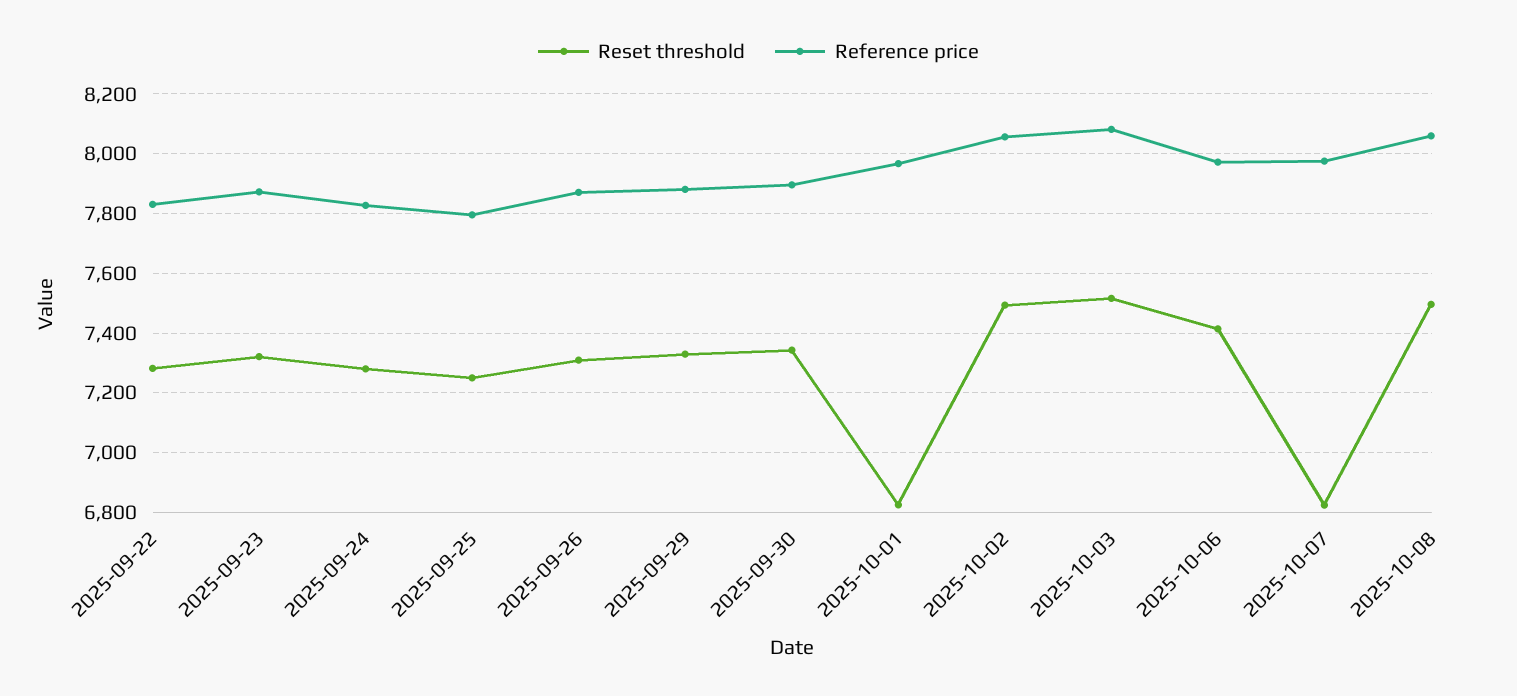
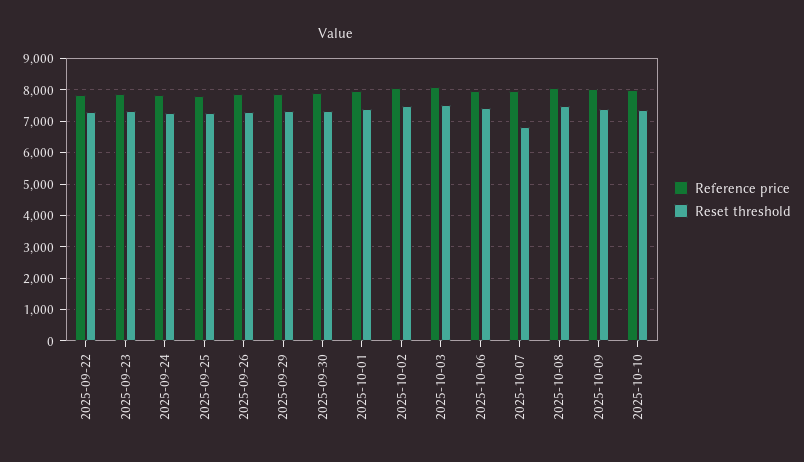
Reset threshold, 2025-10-01: 6825 -> 7400
Reference price, 2025-10-09: none -> 8000
Reset threshold, 2025-10-09: none -> 7400
Reference price, 2025-10-10: none -> 8000
Reset threshold, 2025-10-10: none -> 7400

